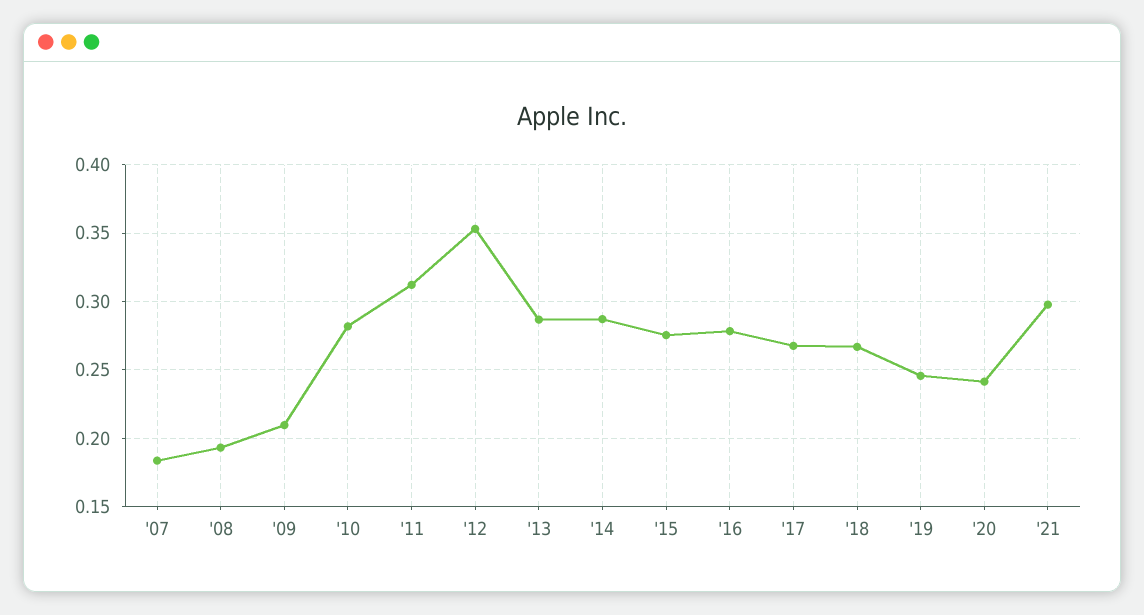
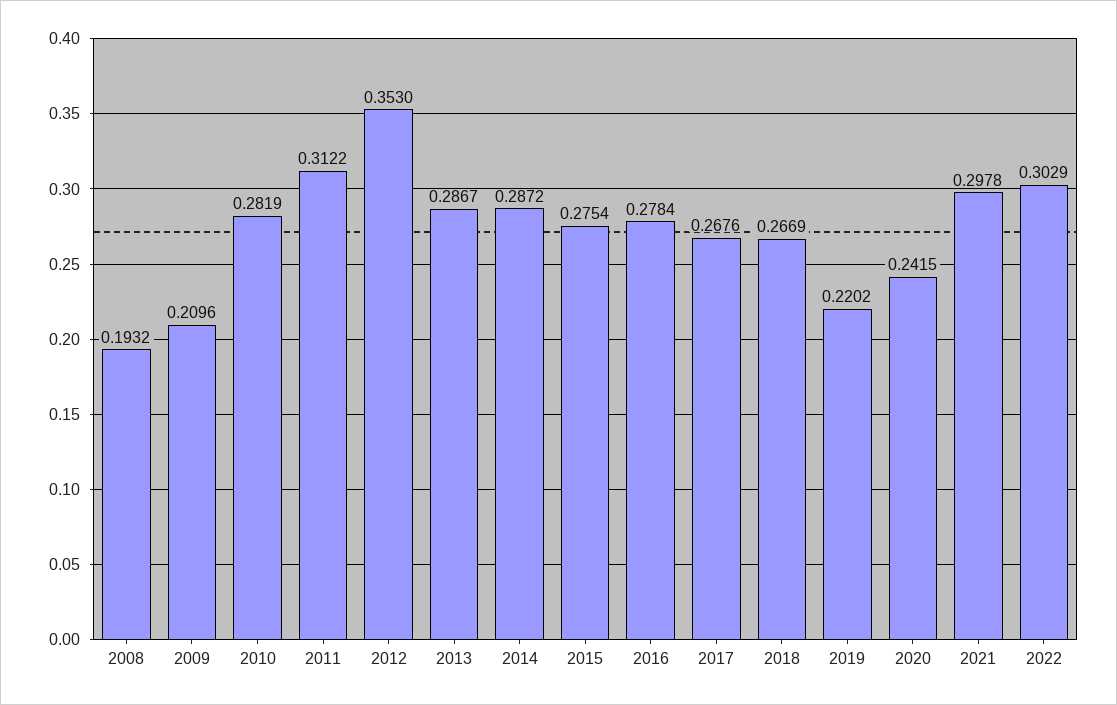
'07: 0.185 -> none
'19: 0.245 -> 0.2202
2022: none -> 0.3029

